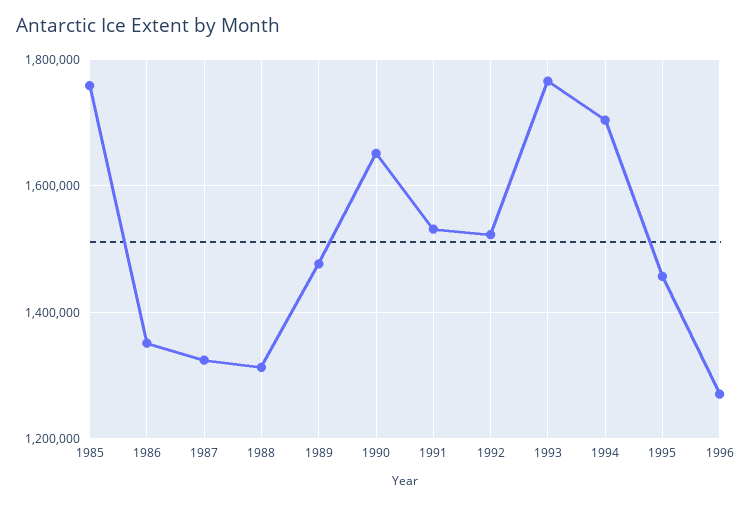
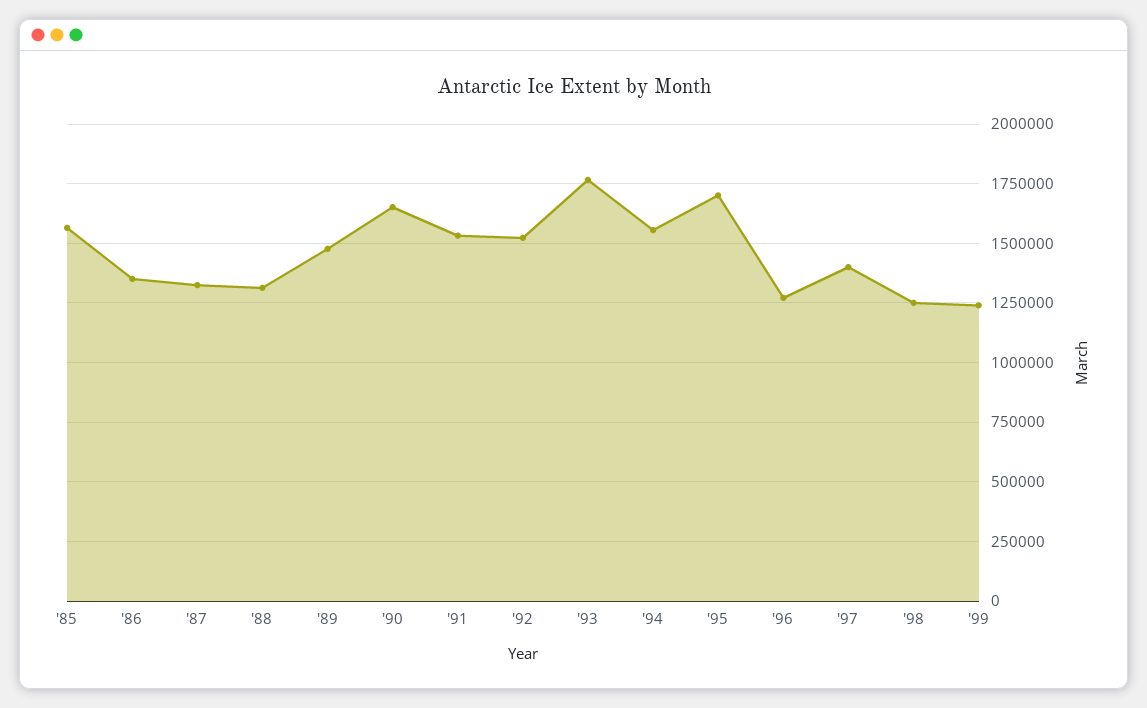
1985: 1760000 -> 1550000
1994: 1700000 -> 1550000
1995: 1460000 -> 1700000
'97: none -> 1400000
'98: none -> 1250000
'99: none -> 1250000

